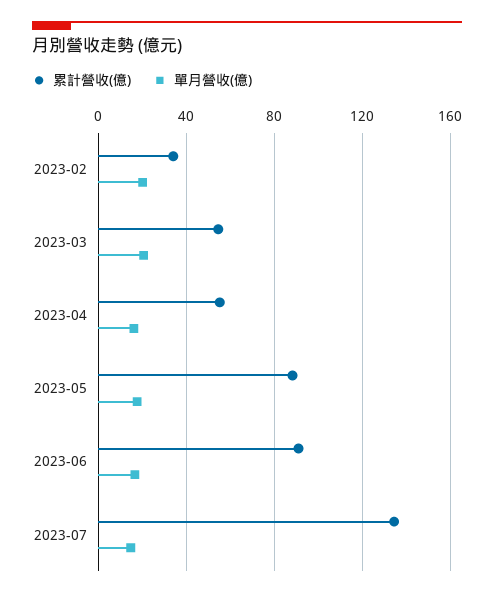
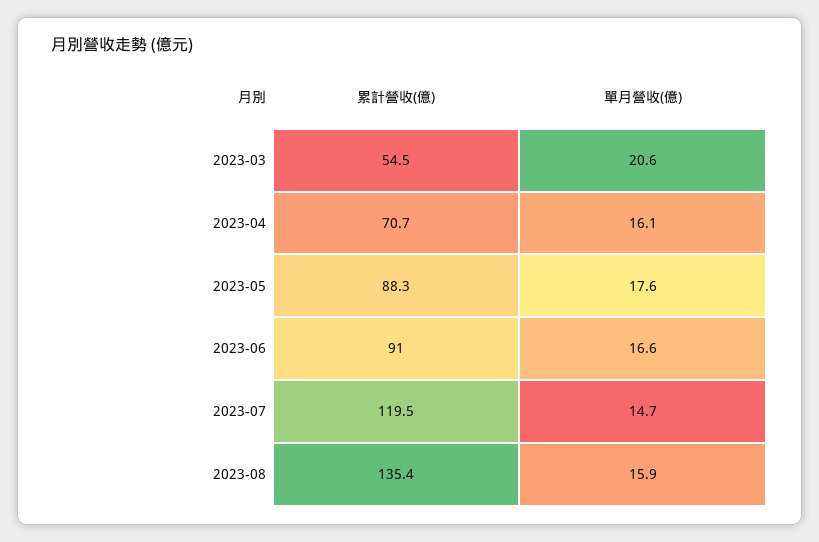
累計營收(億), 2023-02: 35 -> none
單月營收(億), 2023-02: 20 -> none
累計營收(億), 2023-04: 55 -> 70.7
累計營收(億), 2023-07: 135 -> 119.5
累計營收(億), 2023-08: none -> 135.4
單月營收(億), 2023-08: none -> 15.9

